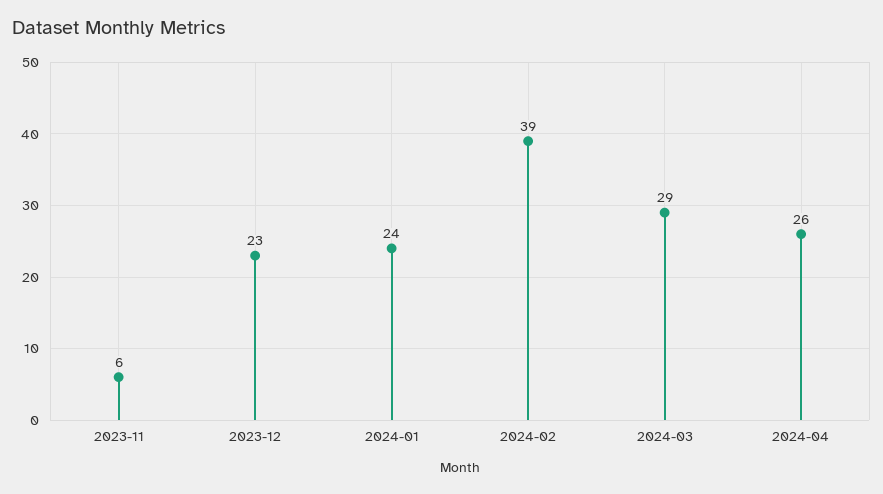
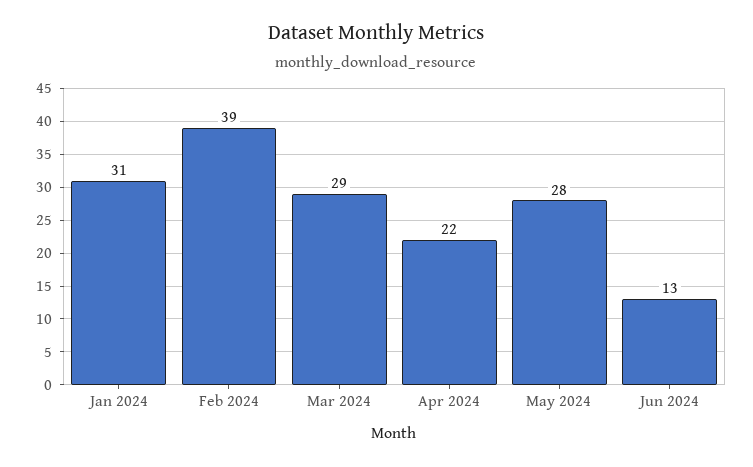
2023-11: 6 -> none
2023-12: 23 -> none
2024-01: 24 -> 31
2024-04: 26 -> 22
May 2024: none -> 28
Jun 2024: none -> 13

